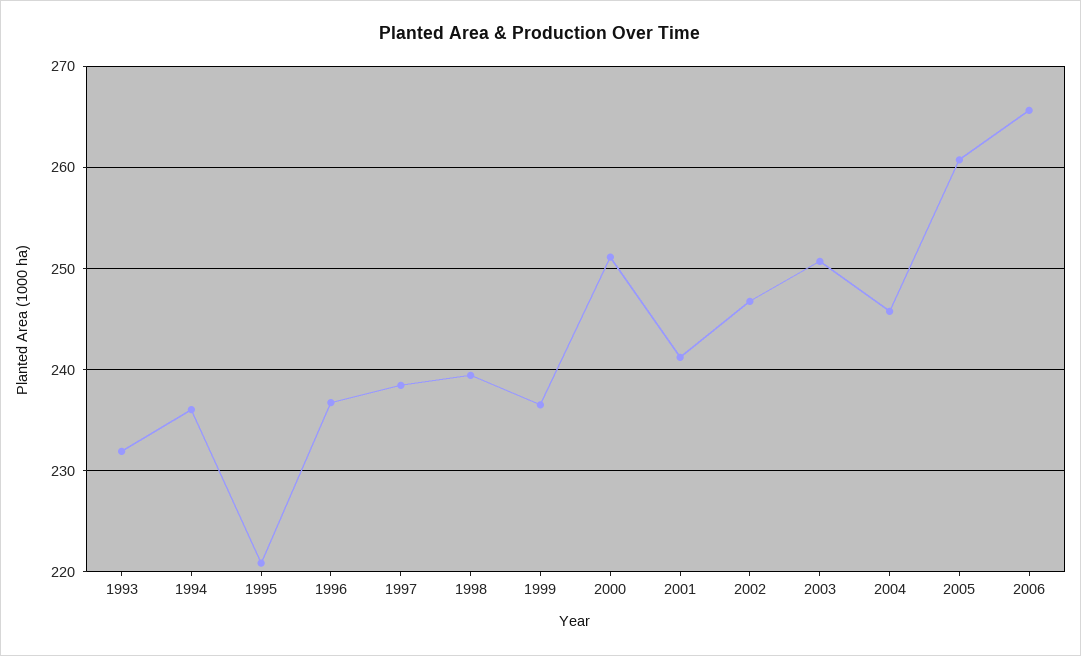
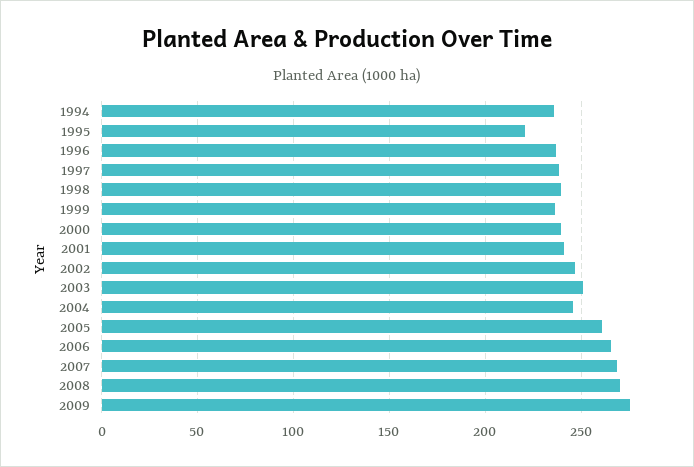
1993: 232 -> none
2000: 251 -> 240
2007: none -> 270
2008: none -> 270
2009: none -> 275

